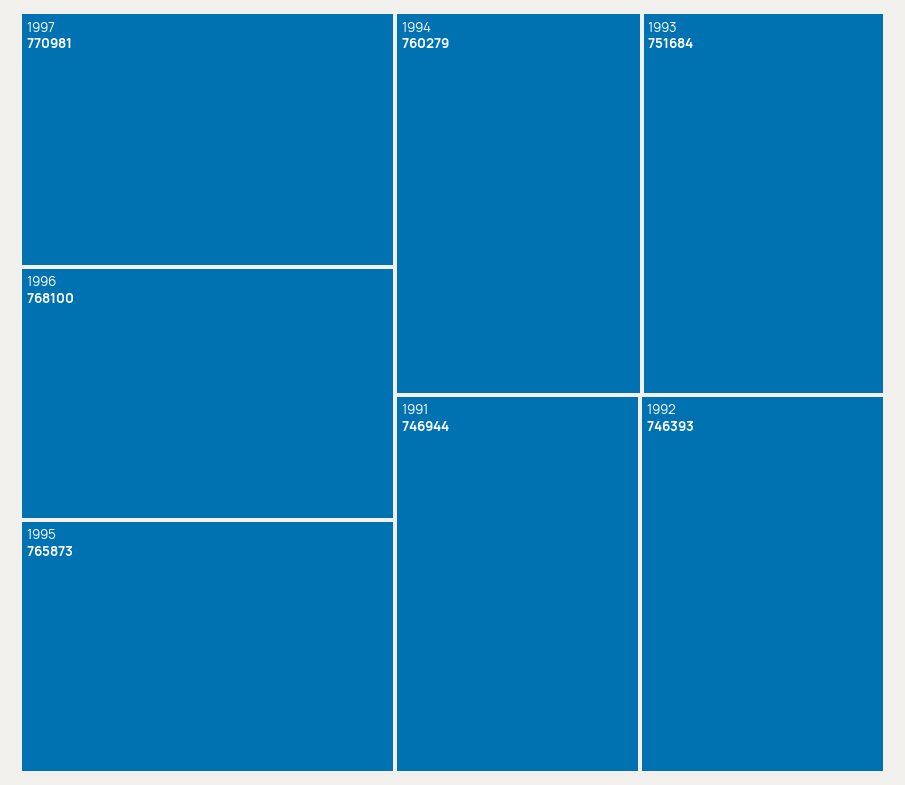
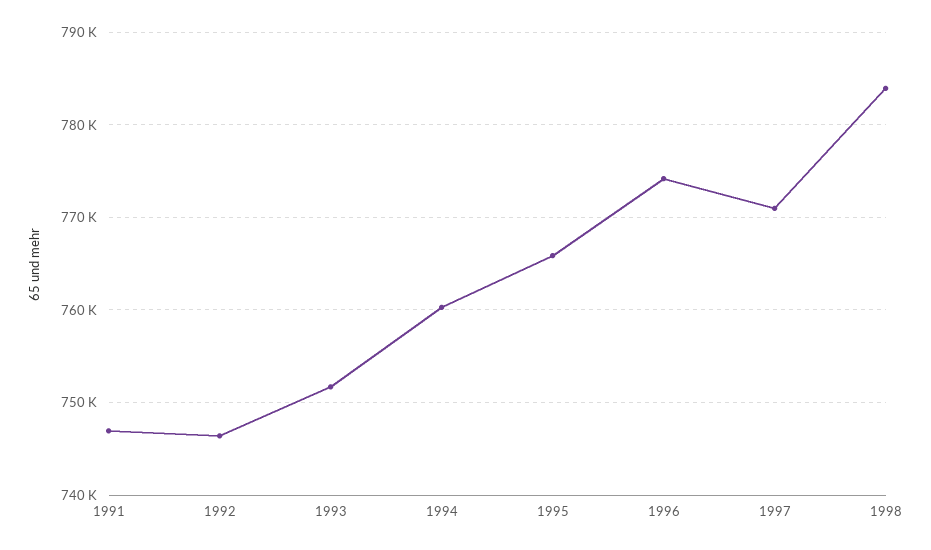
1996: 768100 -> 774000
1998: none -> 784000

